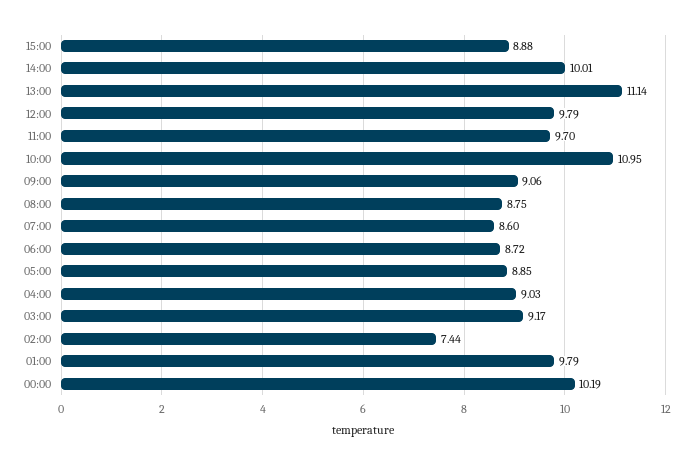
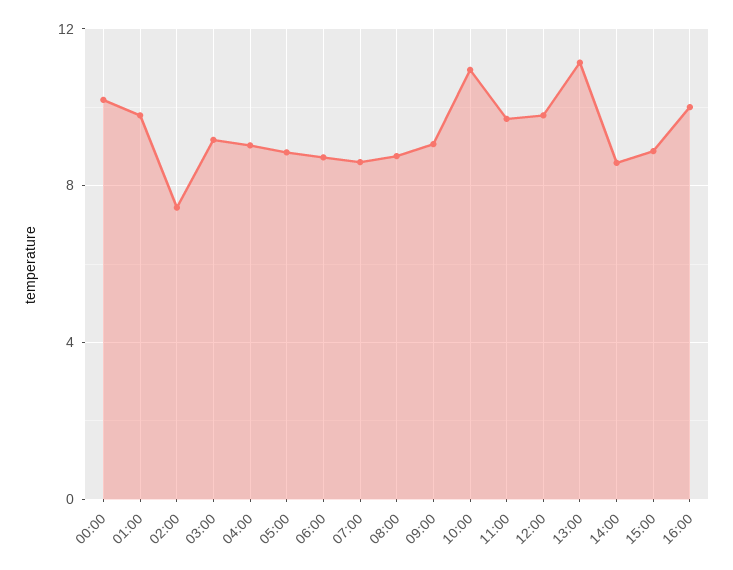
14:00: 10.01 -> 8.5
16:00: none -> 10

